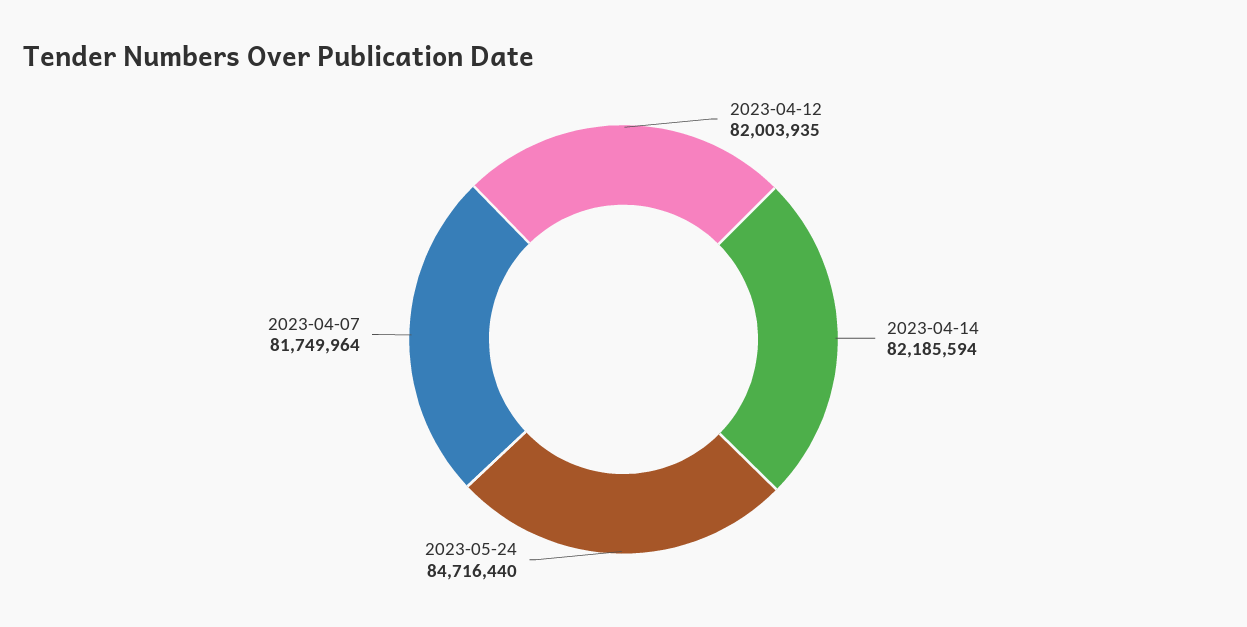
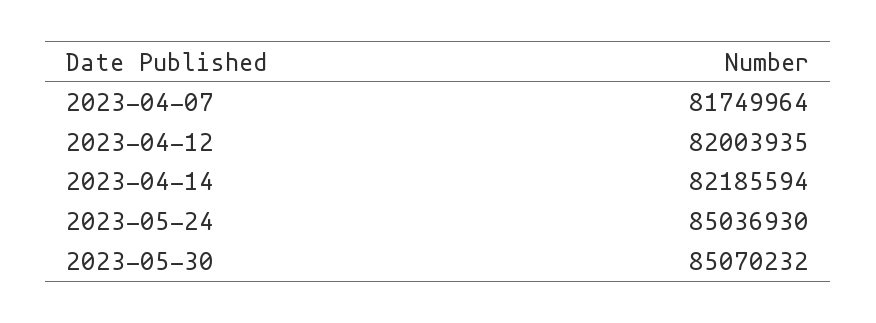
2023-05-24: 84716440 -> 85036930
2023-05-30: none -> 85070232

